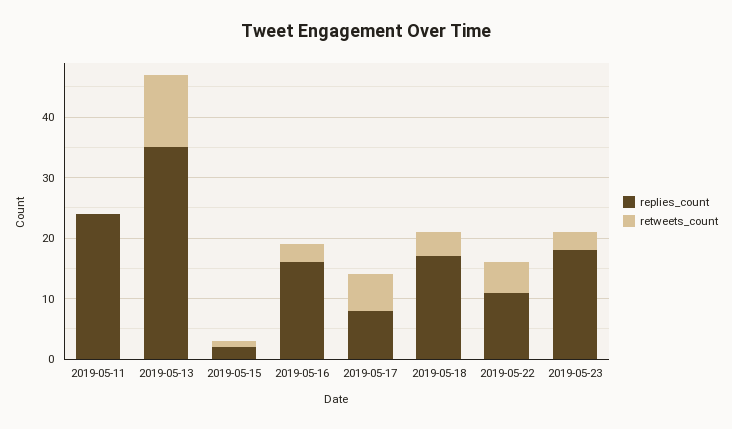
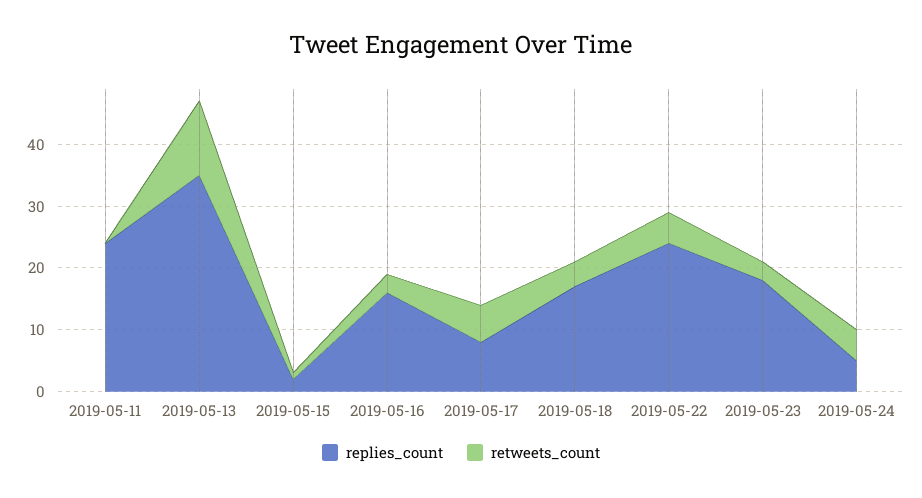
replies_count, 2019-05-22: 10 -> 25
replies_count, 2019-05-24: none -> 5
retweets_count, 2019-05-24: none -> 5

